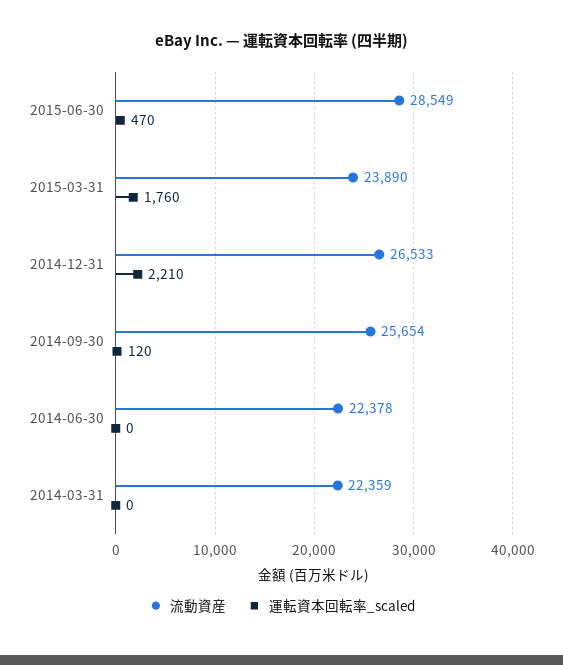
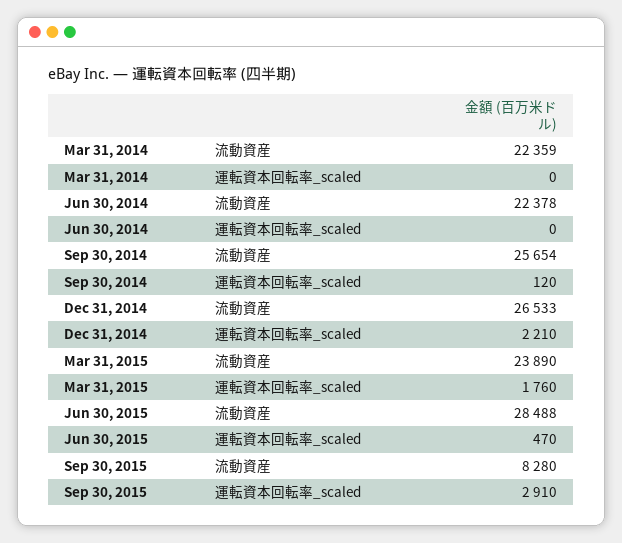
流動資産, 2015-06-30: 28549 -> 28488
流動資産, Sep 30, 2015: none -> 8280
運転資本回転率_scaled, Sep 30, 2015: none -> 2910

